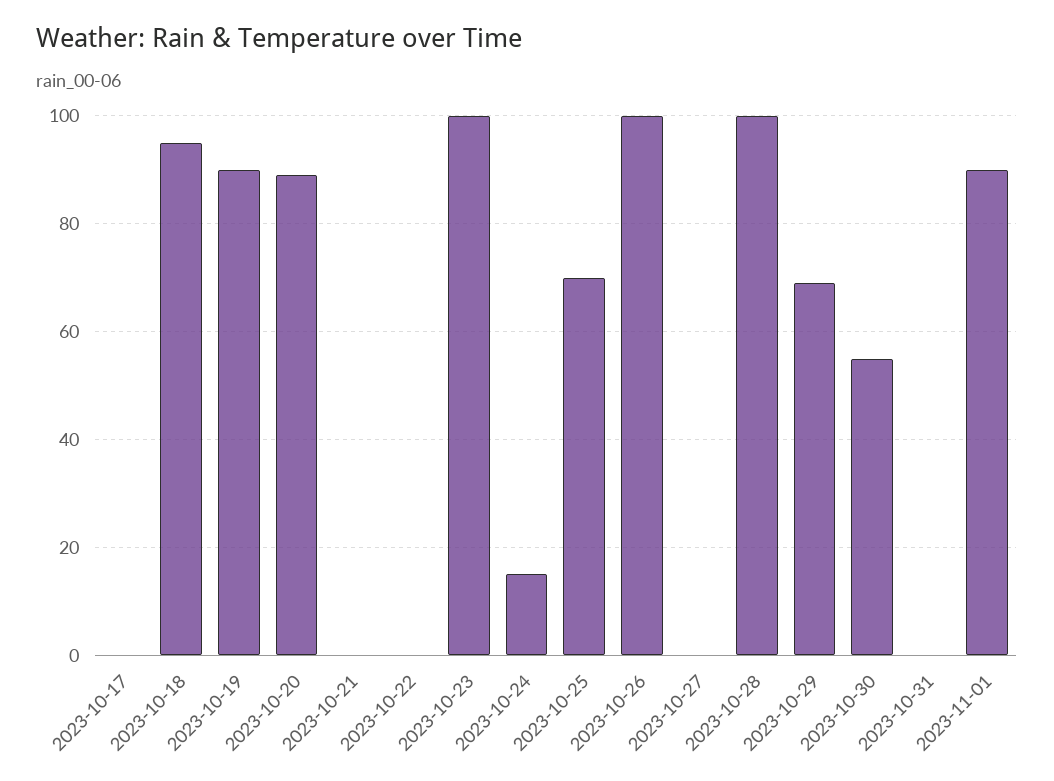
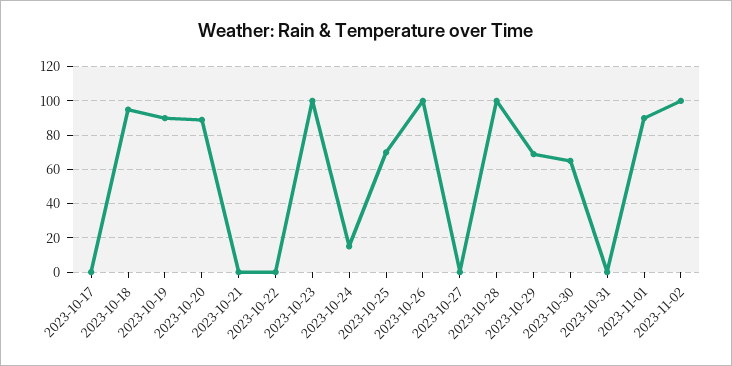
2023-10-30: 55 -> 65
2023-11-02: none -> 100

